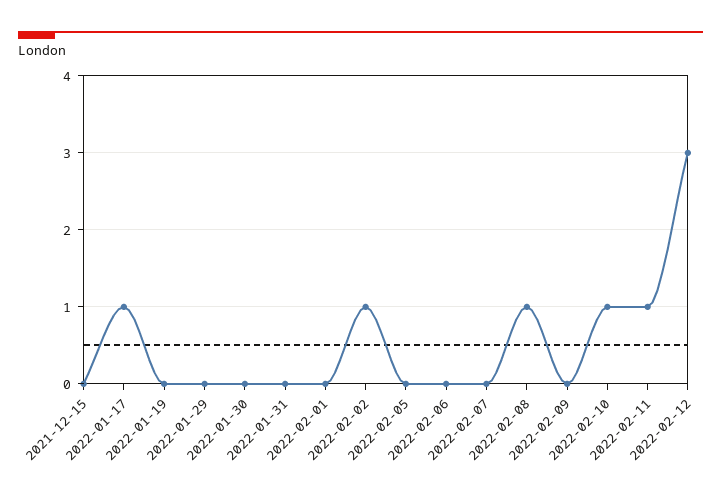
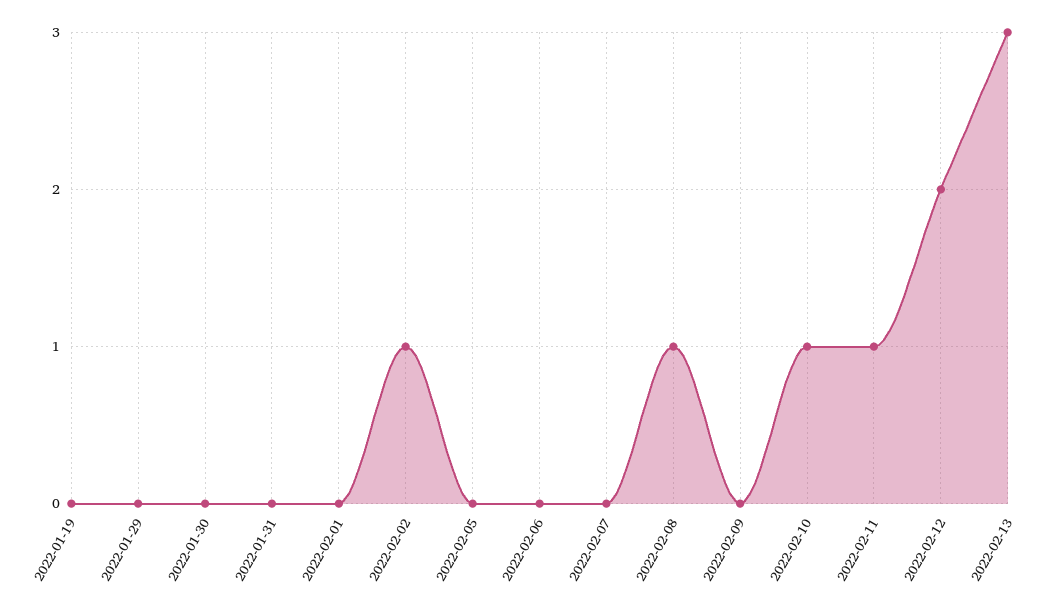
2021-12-15: 0 -> none
2022-01-17: 1 -> none
2022-02-12: 3 -> 2
2022-02-13: none -> 3

